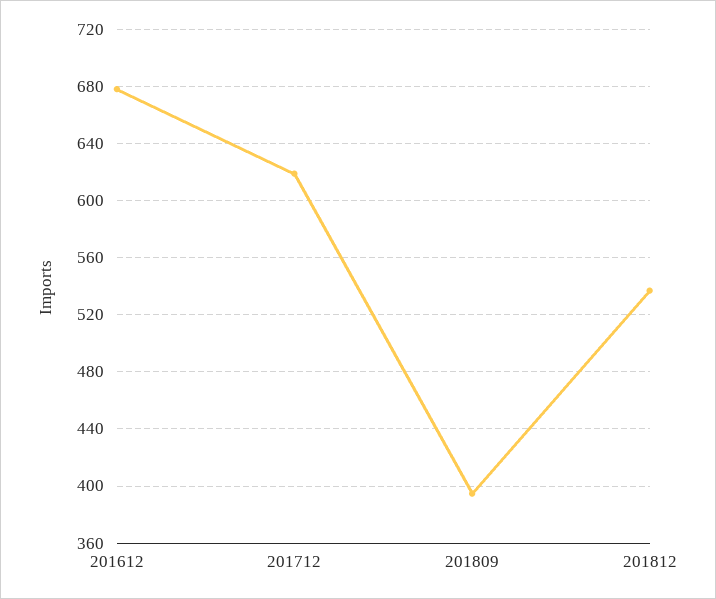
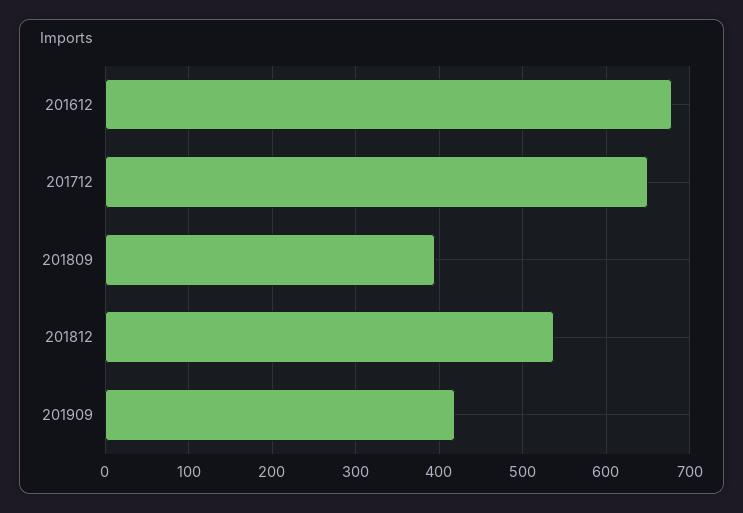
201712: 620 -> 650
201909: none -> 420

